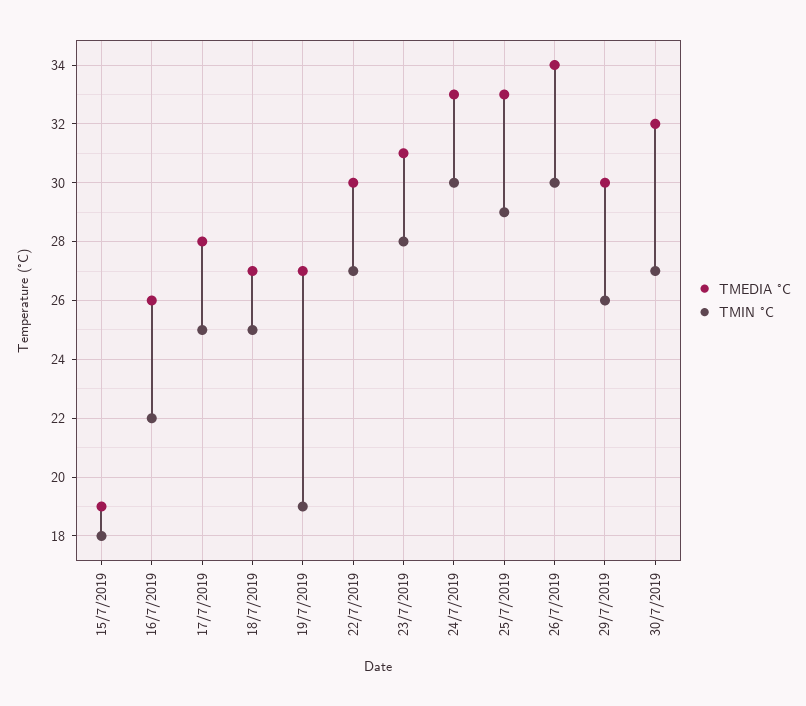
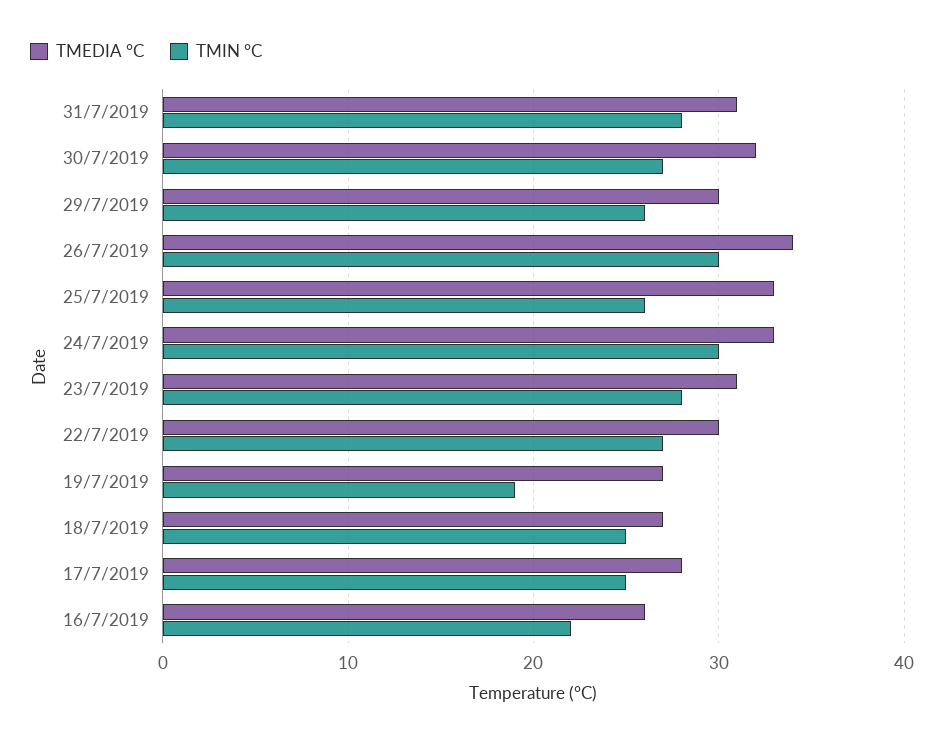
TMEDIA °C, 15/7/2019: 19 -> none
TMIN °C, 15/7/2019: 18 -> none
TMIN °C, 25/7/2019: 29 -> 26
TMEDIA °C, 31/7/2019: none -> 31
TMIN °C, 31/7/2019: none -> 28

